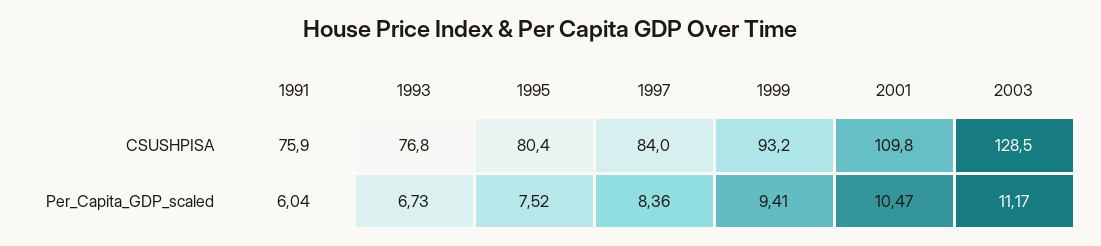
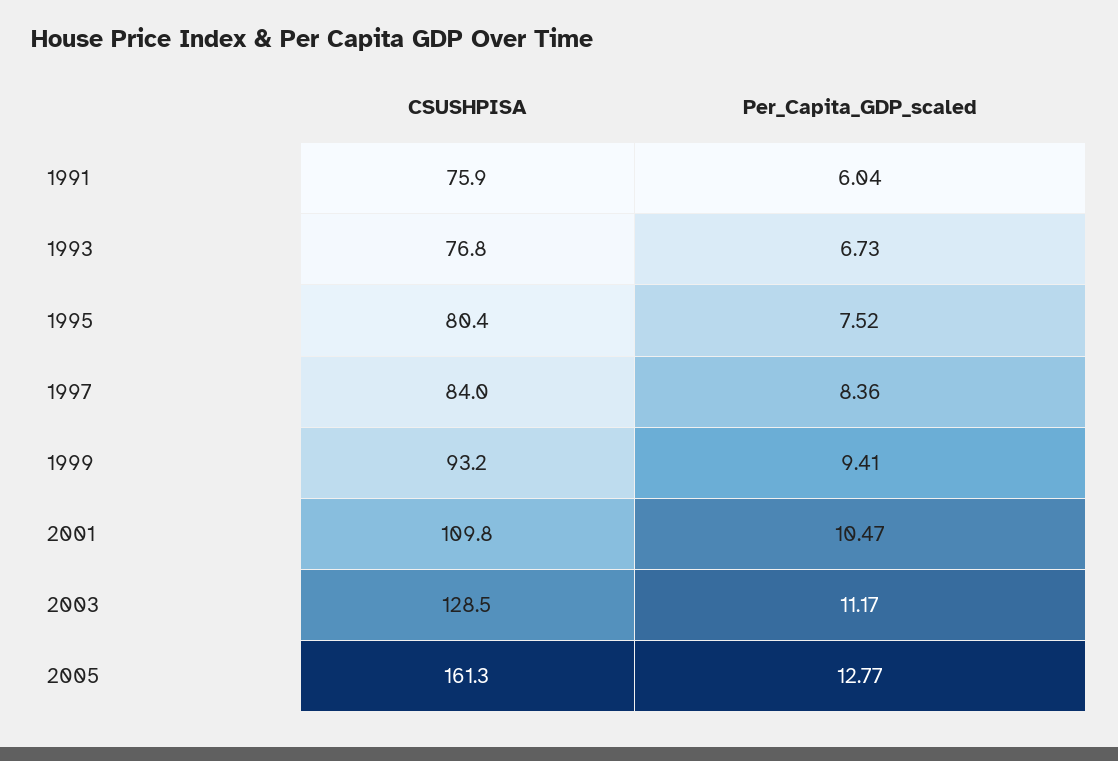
2005, CSUSHPISA: none -> 161.3
2005, Per_Capita_GDP_scaled: none -> 12.77

